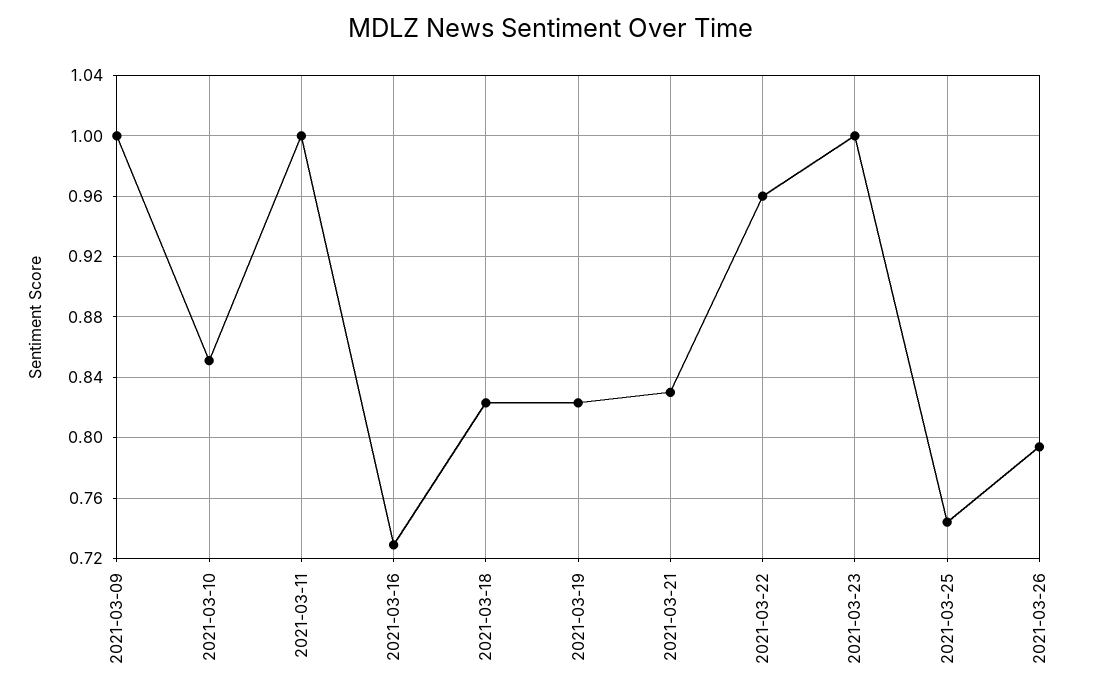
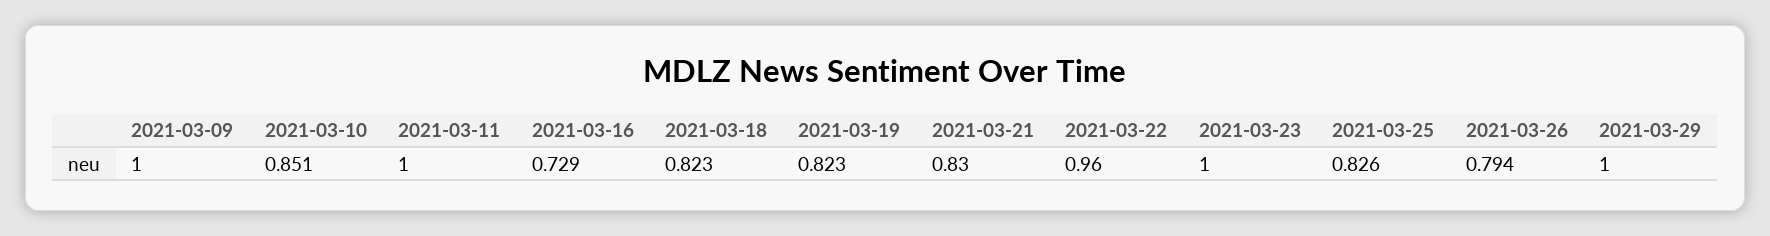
2021-03-25: 0.745 -> 0.826
2021-03-29: none -> 1

